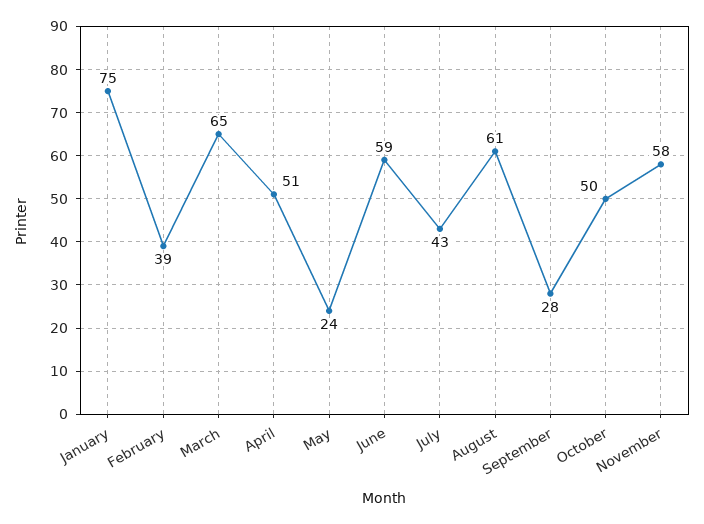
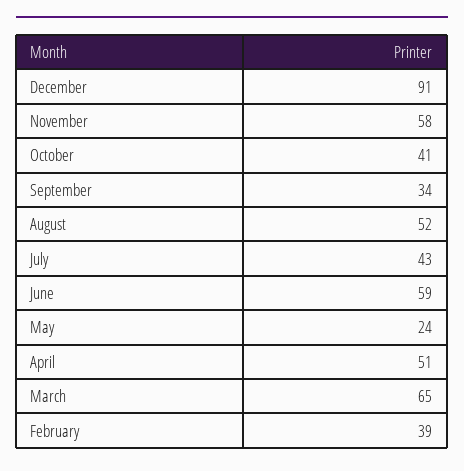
January: 75 -> none
August: 61 -> 52
September: 28 -> 34
October: 50 -> 41
December: none -> 91

